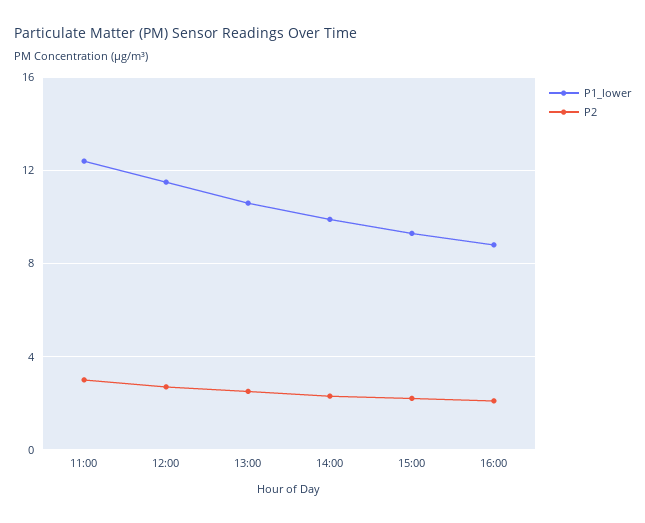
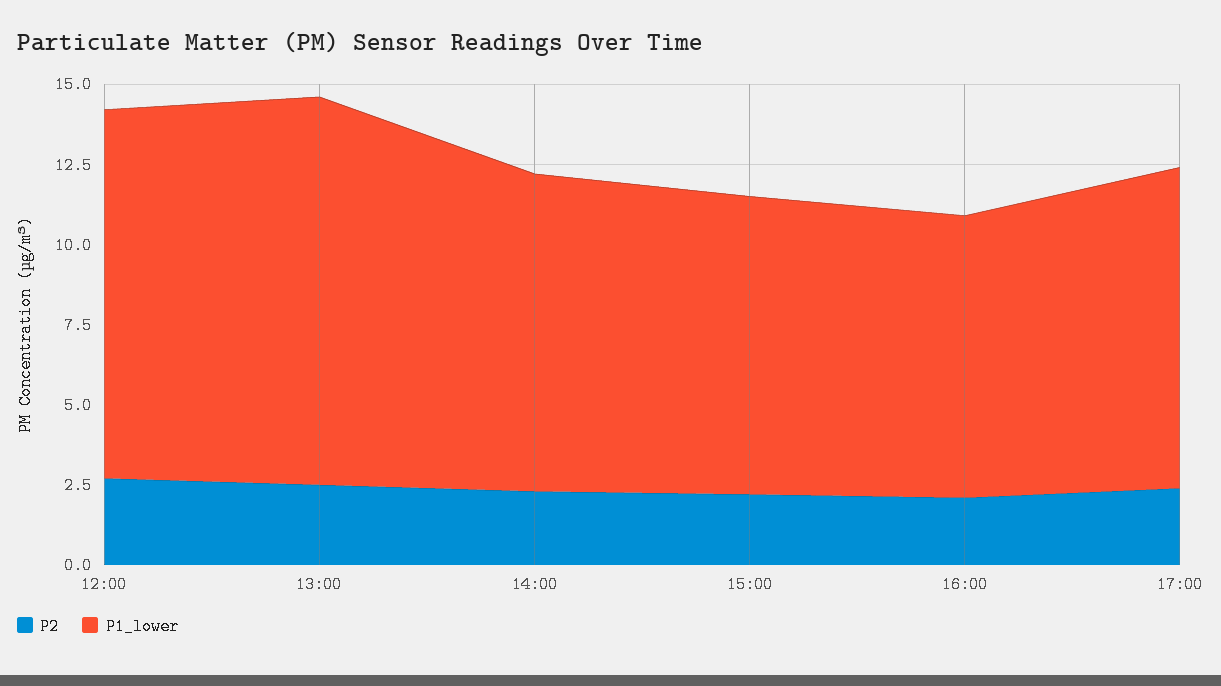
P1_lower, 11:00: 12.5 -> none
P2, 11:00: 3 -> none
P1_lower, 13:00: 10.5 -> 12
P2, 17:00: none -> 2.5
P1_lower, 17:00: none -> 10

